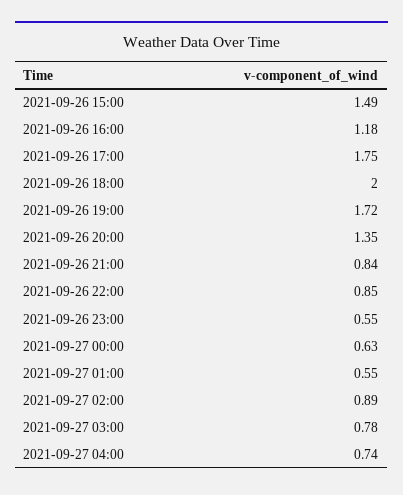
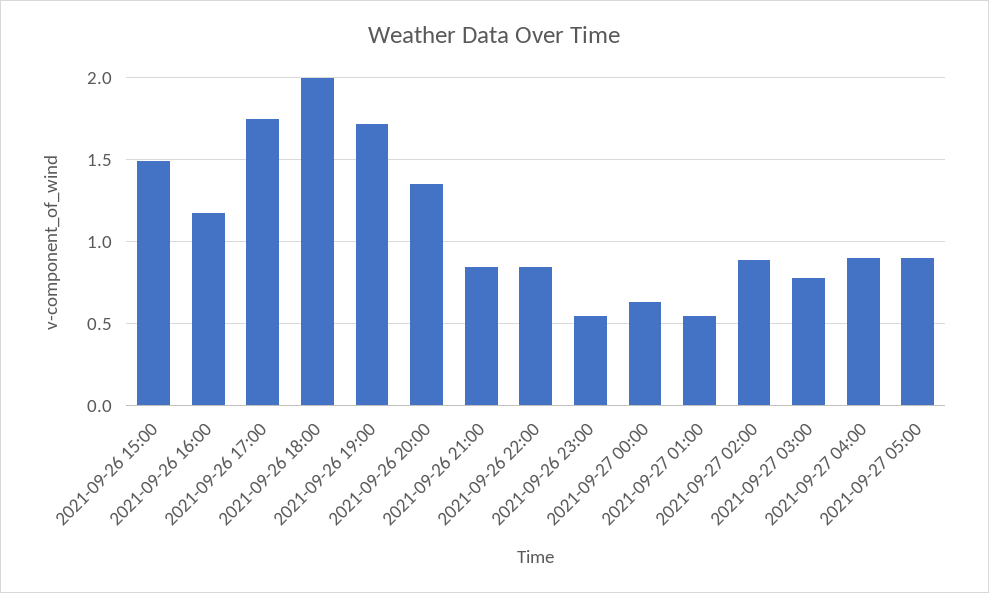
2021-09-27 04:00: 0.74 -> 0.9
2021-09-27 05:00: none -> 0.9

